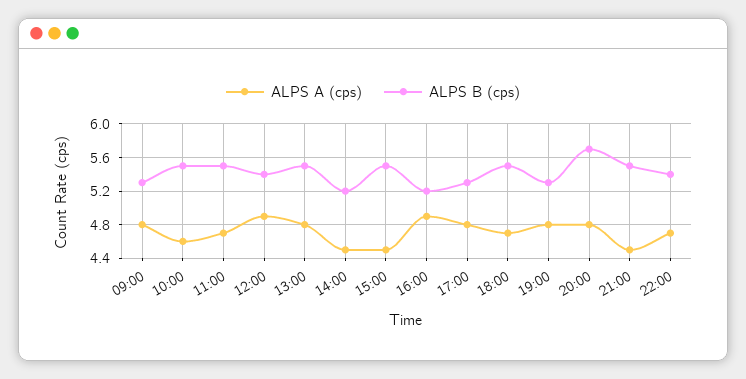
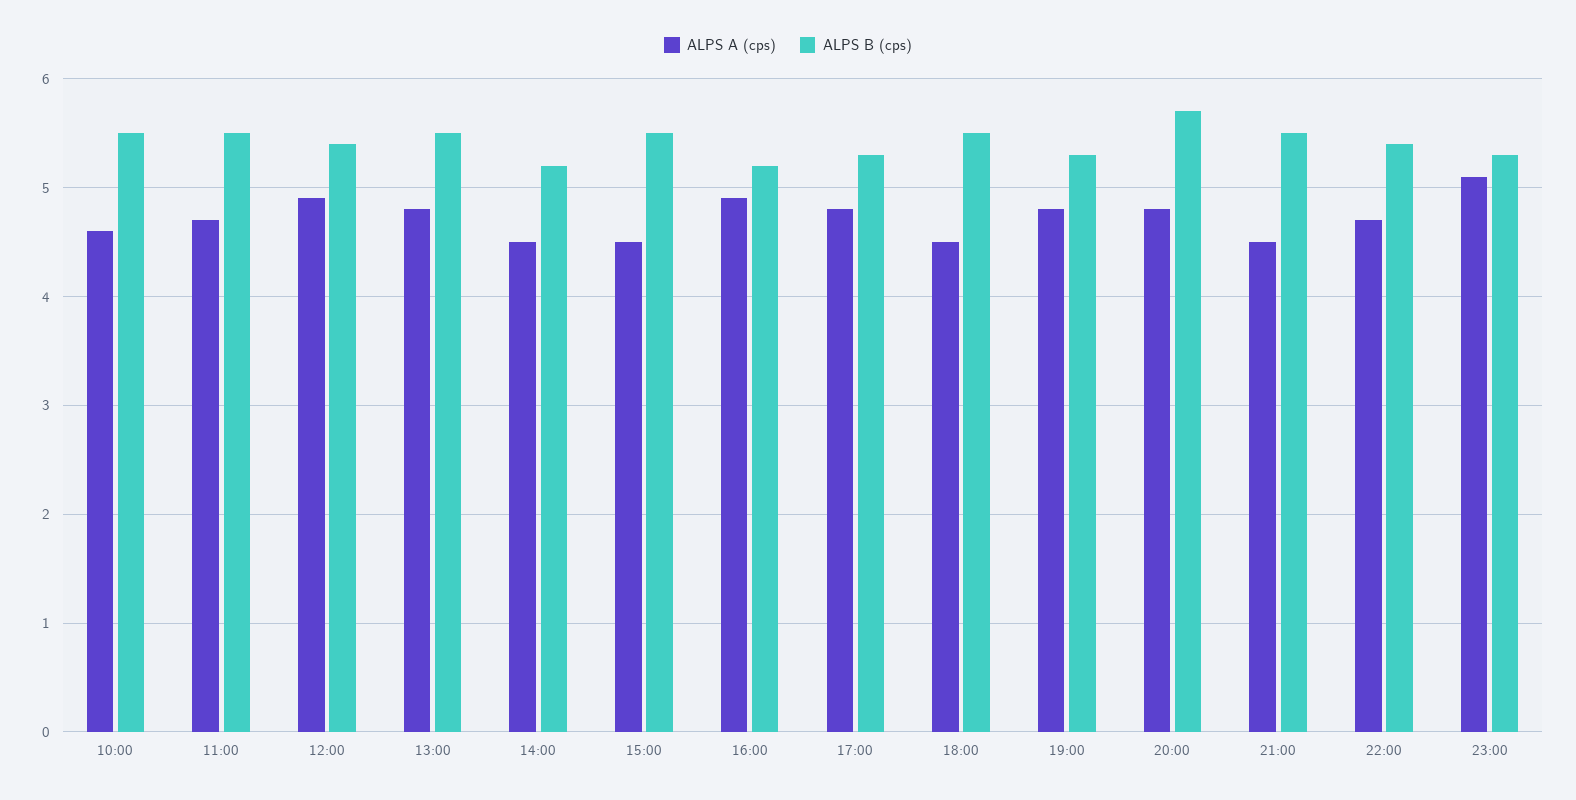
ALPS A (cps), 09:00: 4.8 -> none
ALPS B (cps), 09:00: 5.3 -> none
ALPS A (cps), 18:00: 4.7 -> 4.5
ALPS A (cps), 23:00: none -> 5.1
ALPS B (cps), 23:00: none -> 5.3

